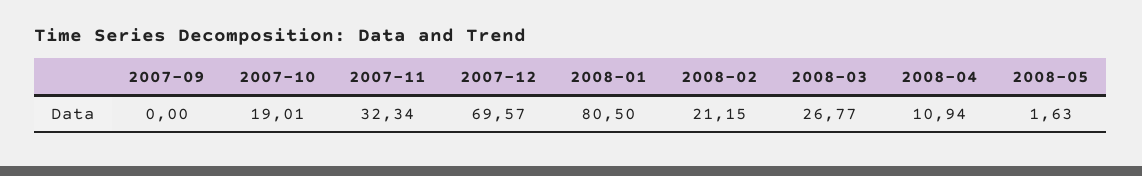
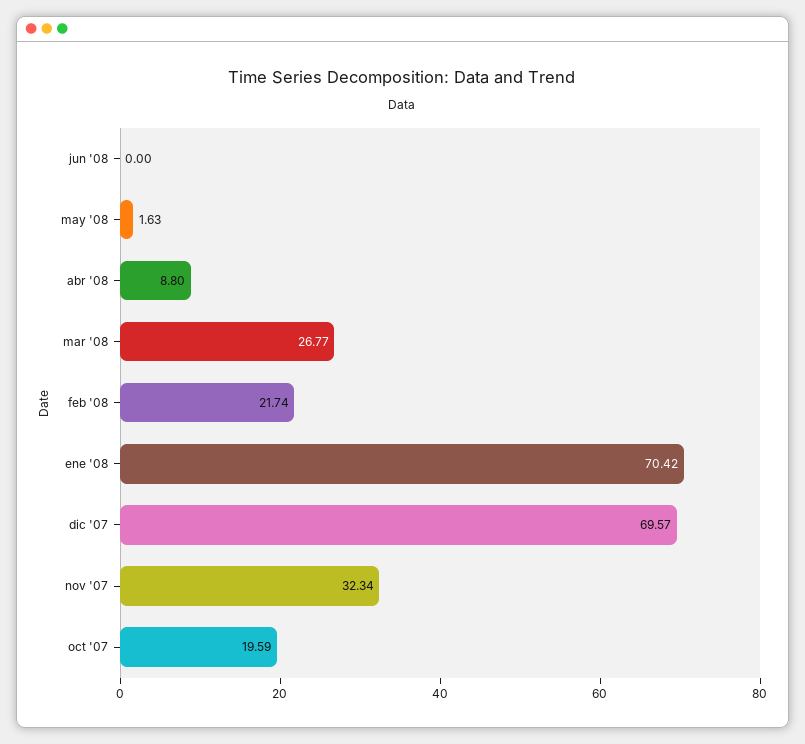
2007-09: 0 -> none
2007-10: 19.01 -> 19.59
2008-01: 80.5 -> 70.42
2008-02: 21.15 -> 21.74
2008-04: 10.94 -> 8.8
jun '08: none -> 0

